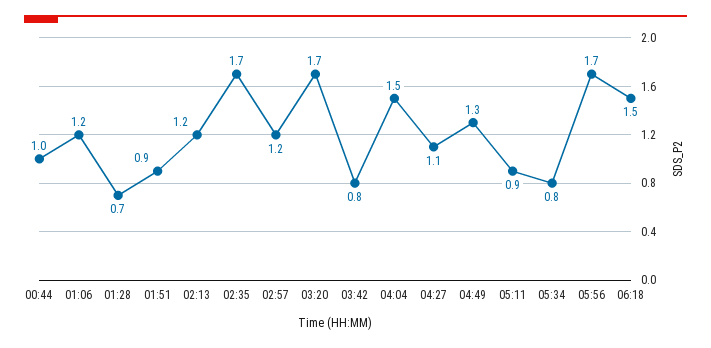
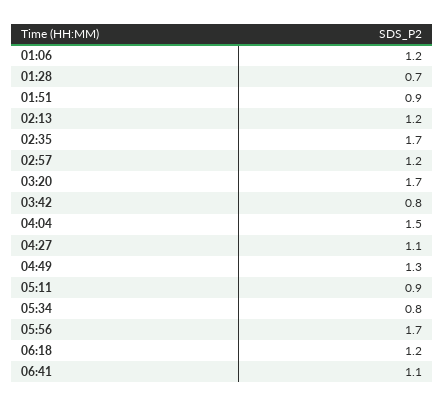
00:44: 1 -> none
06:18: 1.5 -> 1.2
06:41: none -> 1.1

